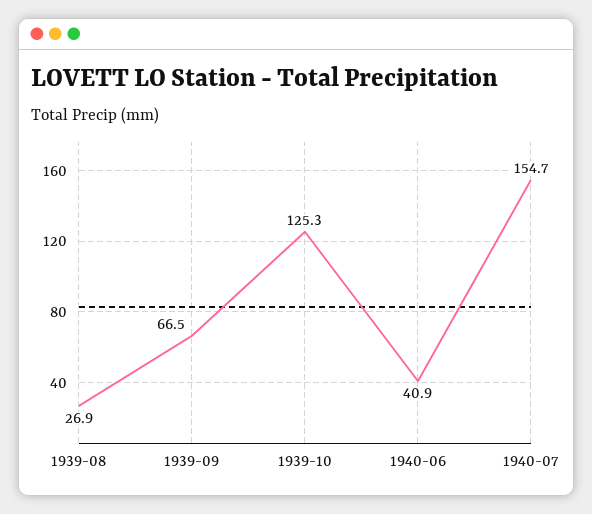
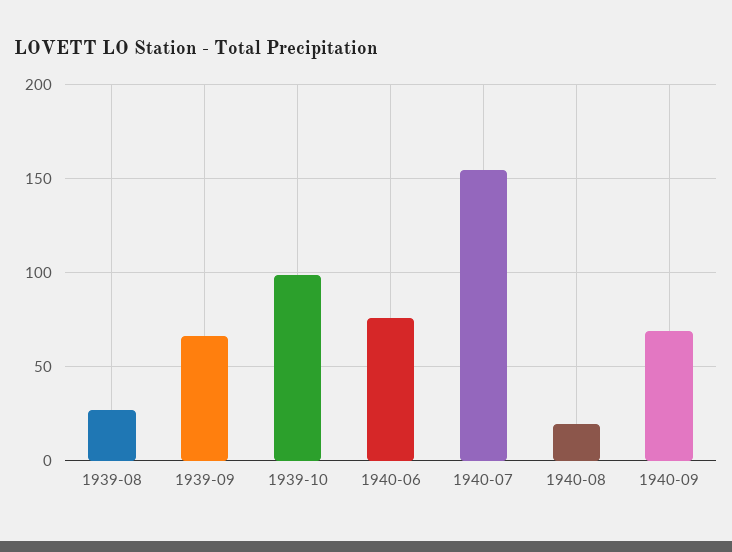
1939-10: 125.3 -> 100
1940-06: 40.9 -> 75
1940-08: none -> 20
1940-09: none -> 70

